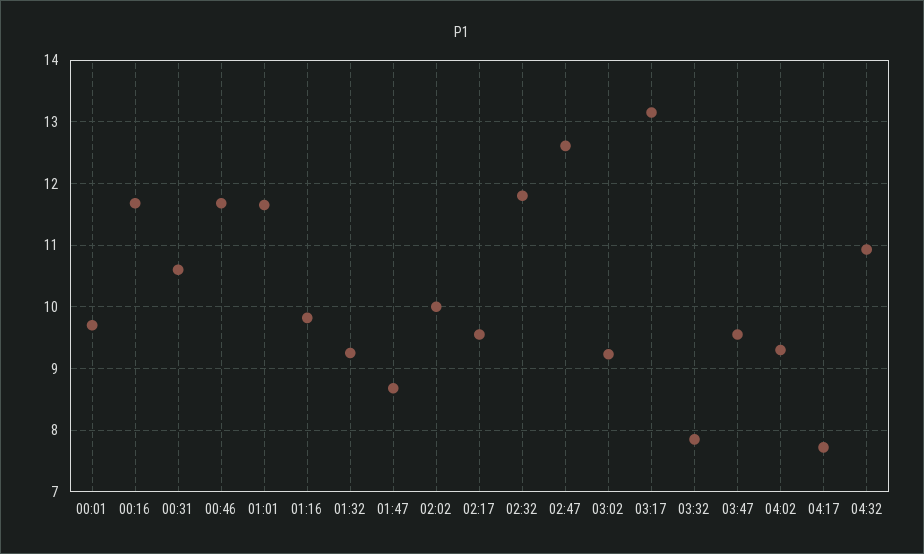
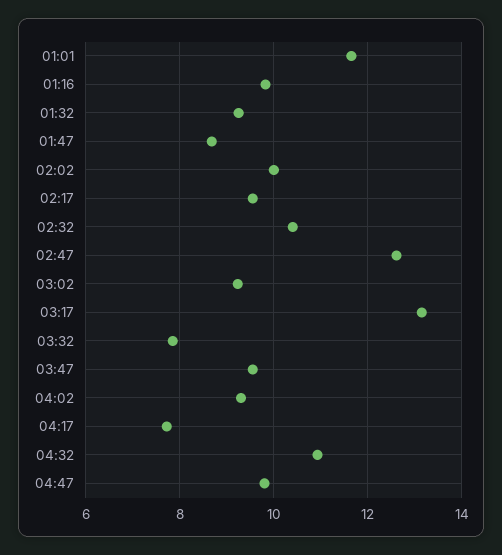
00:01: 9.7 -> none
00:16: 11.7 -> none
00:31: 10.6 -> none
00:46: 11.7 -> none
02:32: 11.8 -> 10.4
04:47: none -> 9.8

